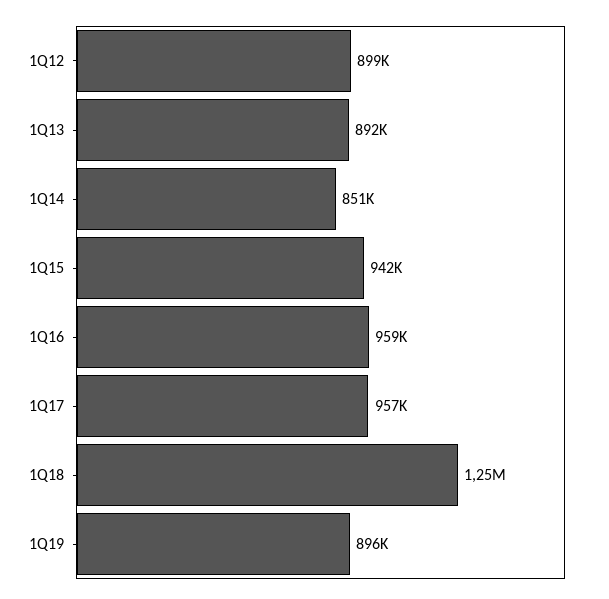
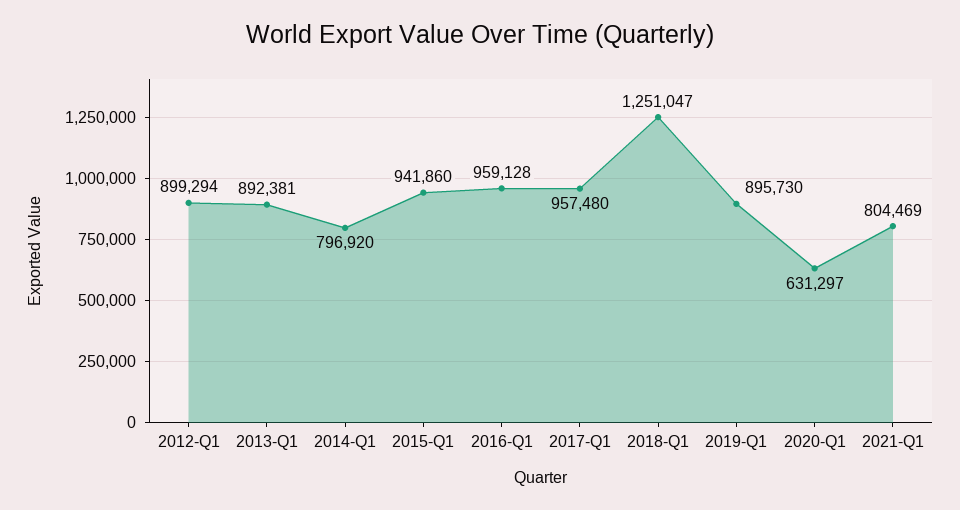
1Q14: 851000 -> 796920
2020-Q1: none -> 631297
2021-Q1: none -> 804469

